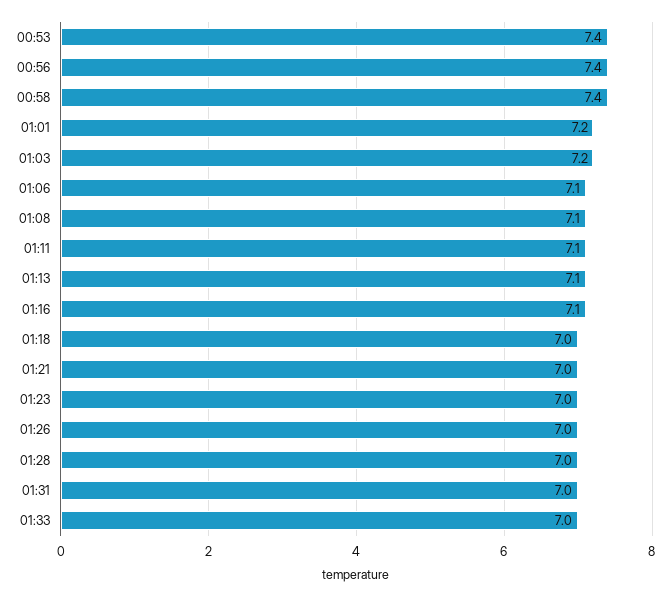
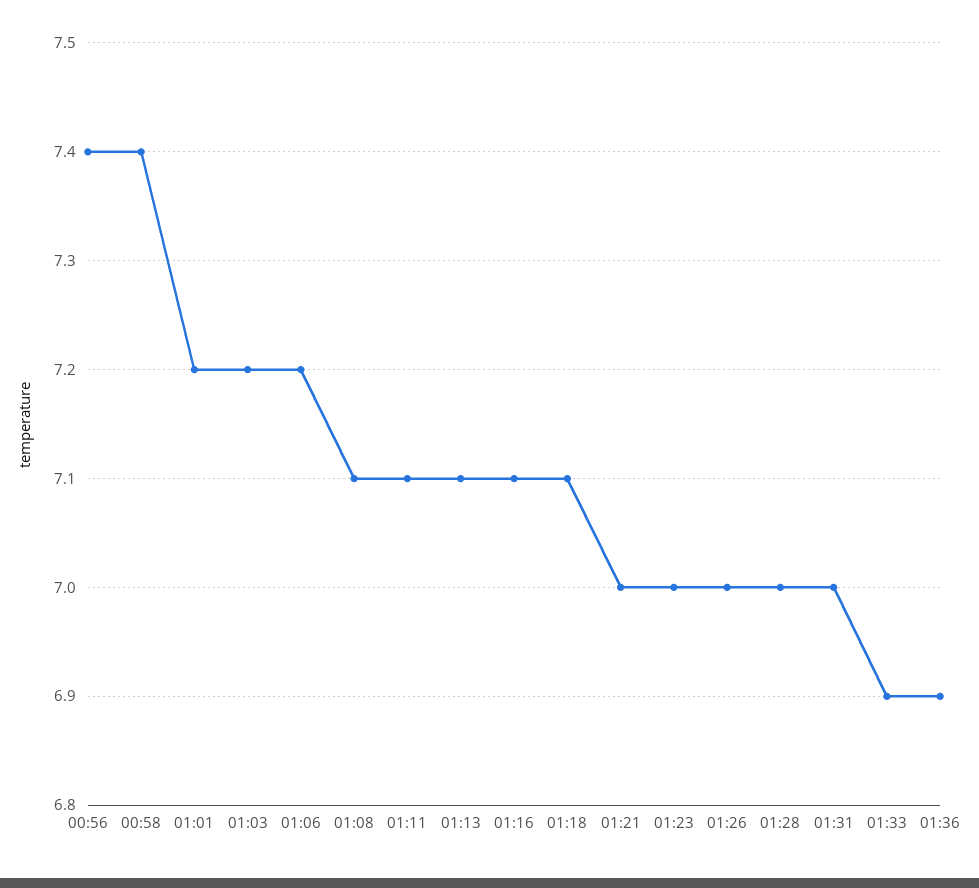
00:53: 7.4 -> none
01:06: 7.1 -> 7.2
01:18: 7 -> 7.1
01:33: 7 -> 6.9
01:36: none -> 6.9

